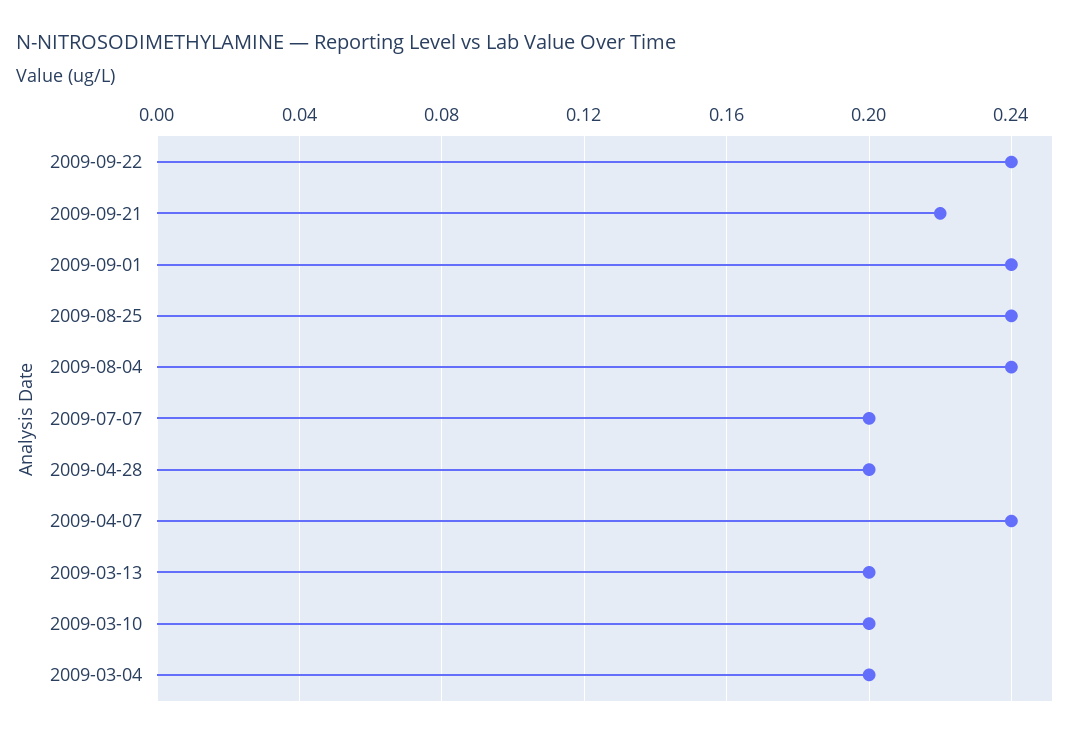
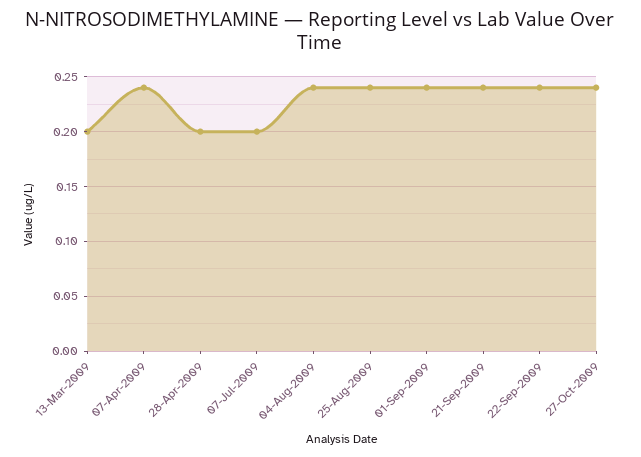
2009-09-21: 0.22 -> 0.24
2009-03-10: 0.2 -> none
2009-03-04: 0.2 -> none
27-Oct-2009: none -> 0.24

